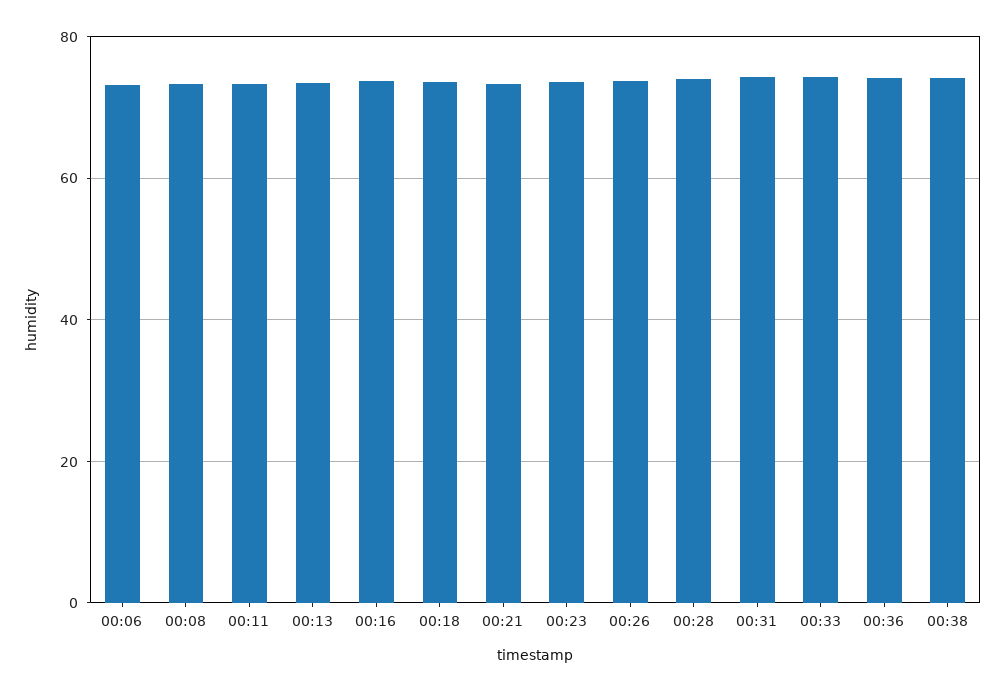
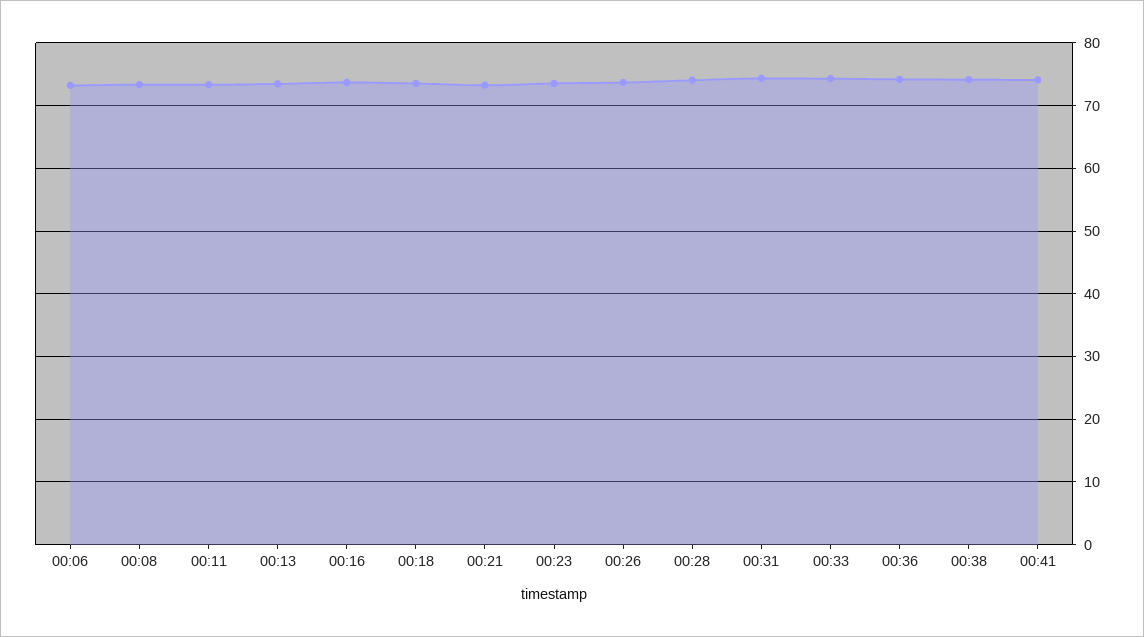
00:41: none -> 74

